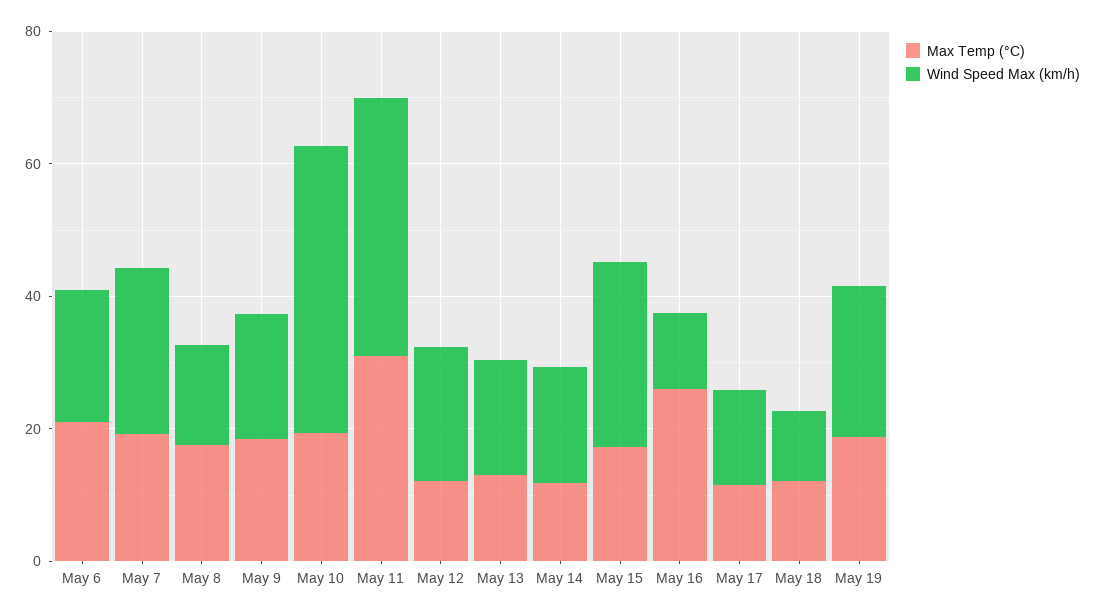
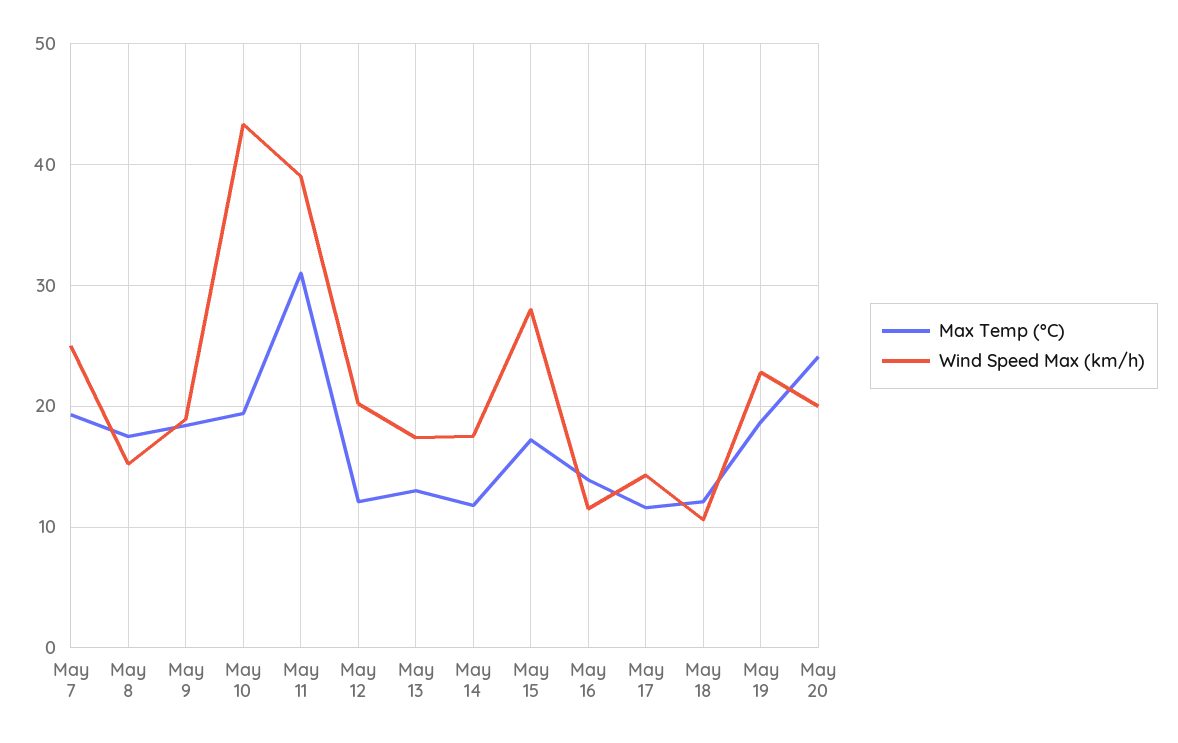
Max Temp (°C), May 6: 20 -> none
Wind Speed Max (km/h), May 6: 20 -> none
Max Temp (°C), May 16: 25 -> 14
Max Temp (°C), May 20: none -> 24
Wind Speed Max (km/h), May 20: none -> 20

